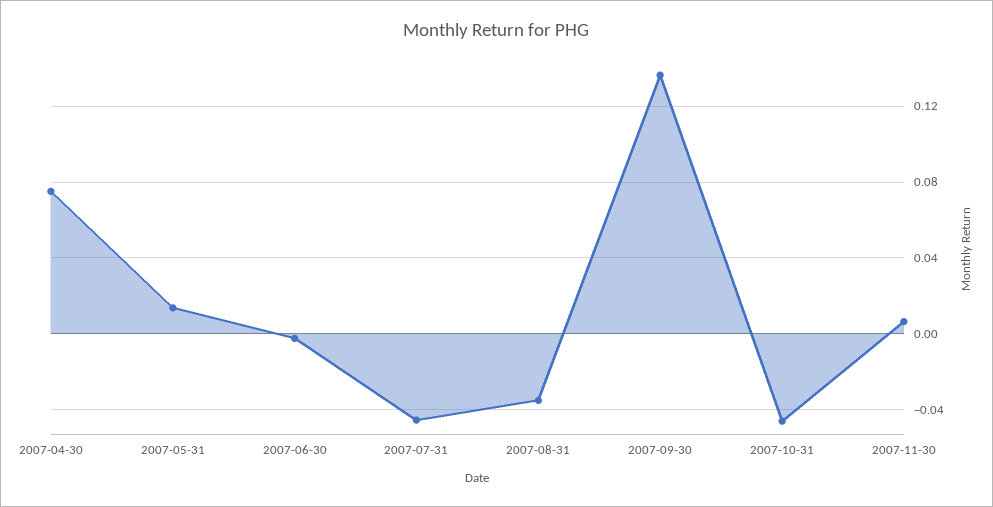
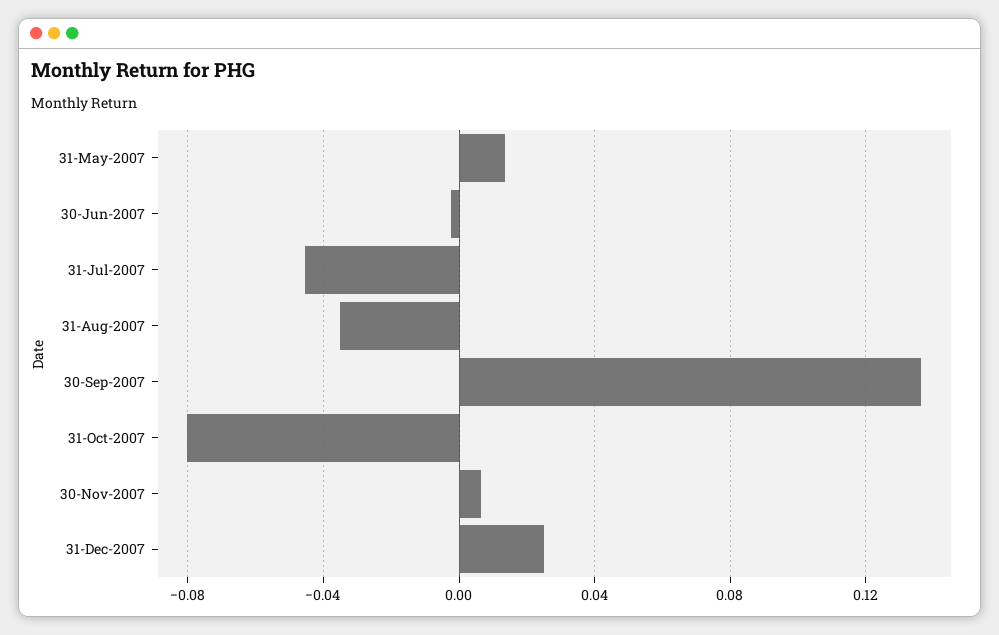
2007-04-30: 0.075 -> none
2007-10-31: -0.045 -> -0.08
31-Dec-2007: none -> 0.025

